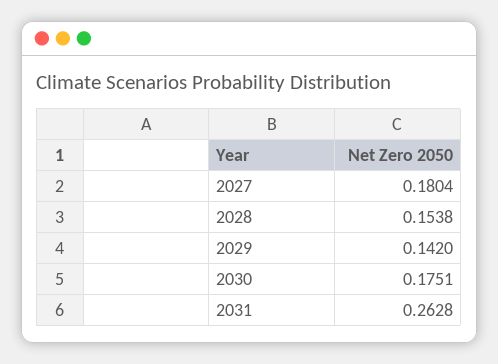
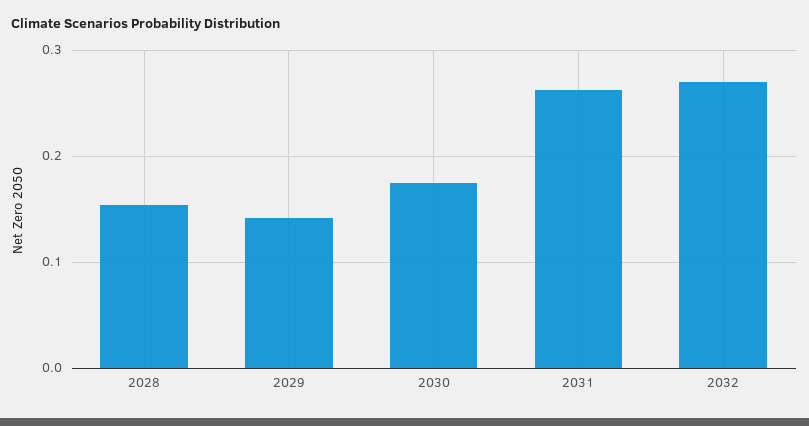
2027: 0.1804 -> none
2032: none -> 0.27

